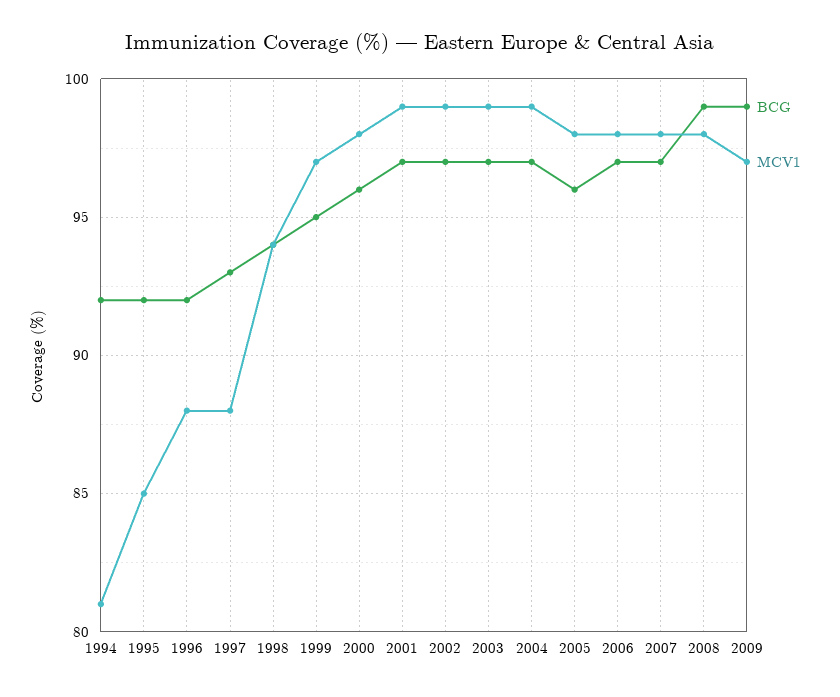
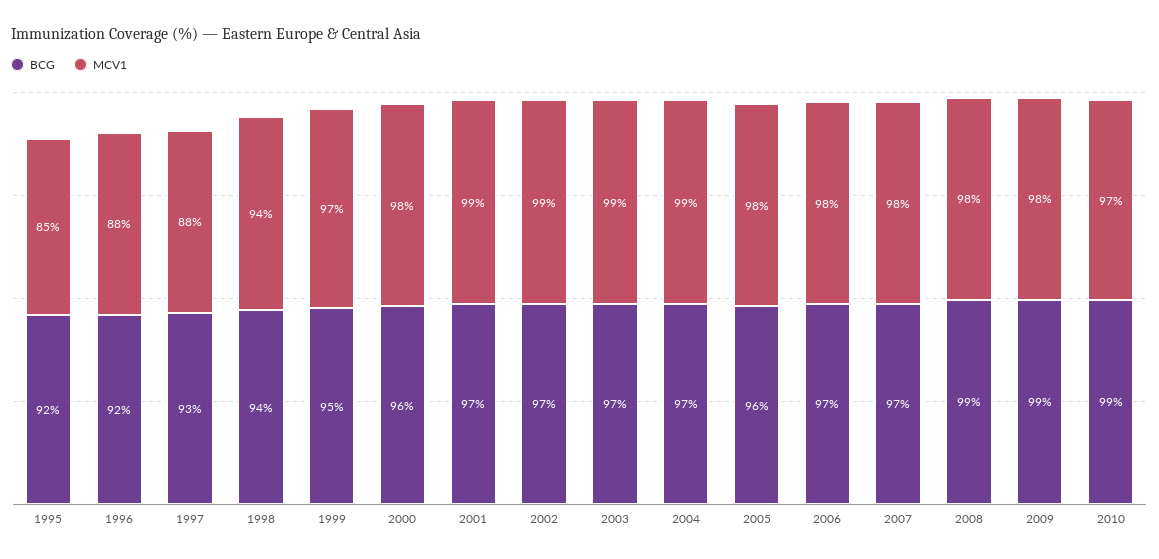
BCG, 1994: 92 -> none
MCV1, 1994: 81 -> none
MCV1, 2009: 97 -> 98
BCG, 2010: none -> 99
MCV1, 2010: none -> 97

